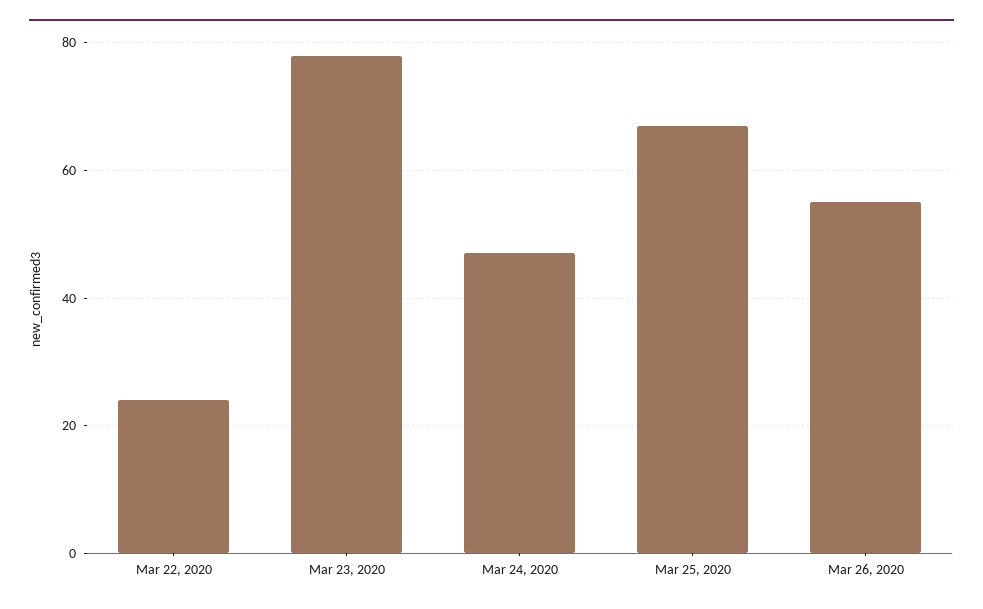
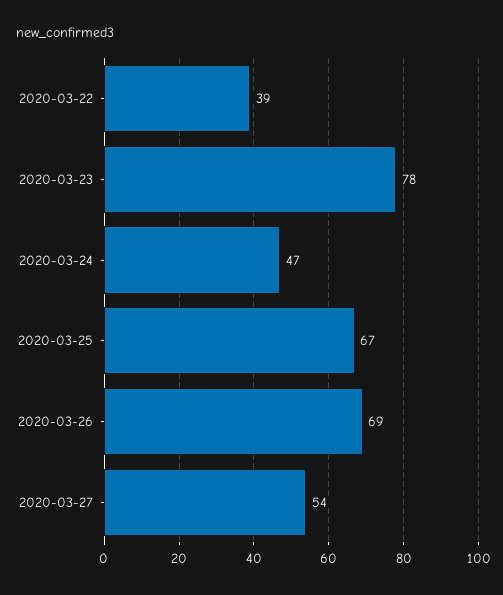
Mar 22, 2020: 25 -> 39
Mar 26, 2020: 55 -> 69
2020-03-27: none -> 54

